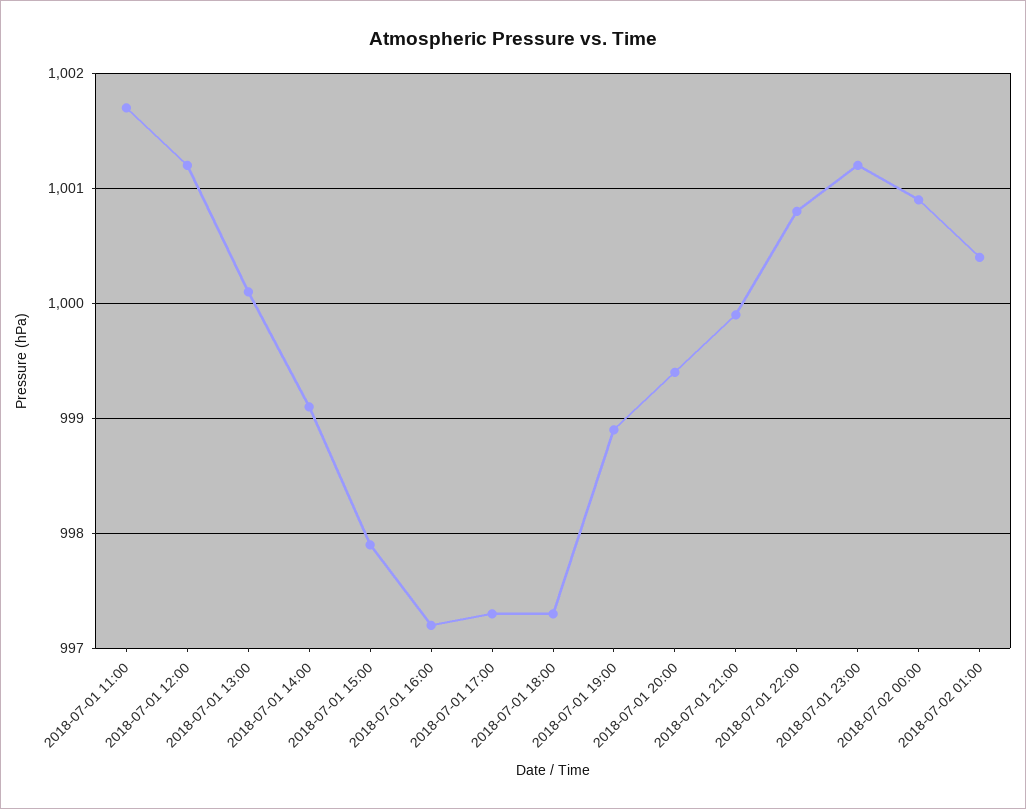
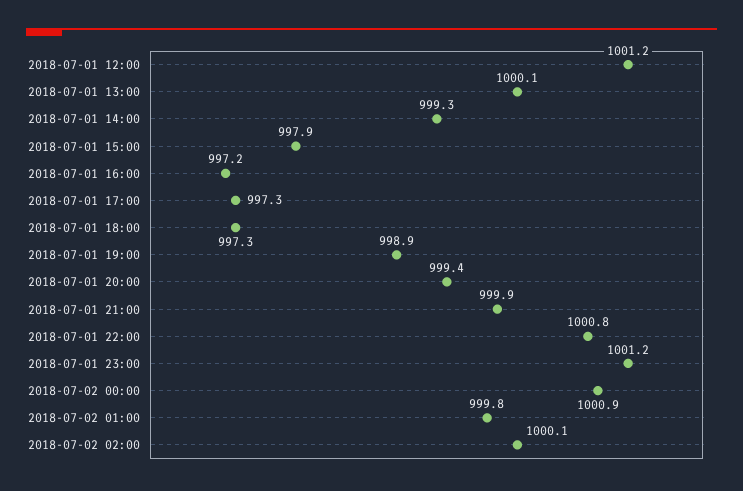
2018-07-01 11:00: 1001.7 -> none
2018-07-01 14:00: 999.1 -> 999.3
2018-07-02 01:00: 1000.4 -> 999.8
2018-07-02 02:00: none -> 1000.1

